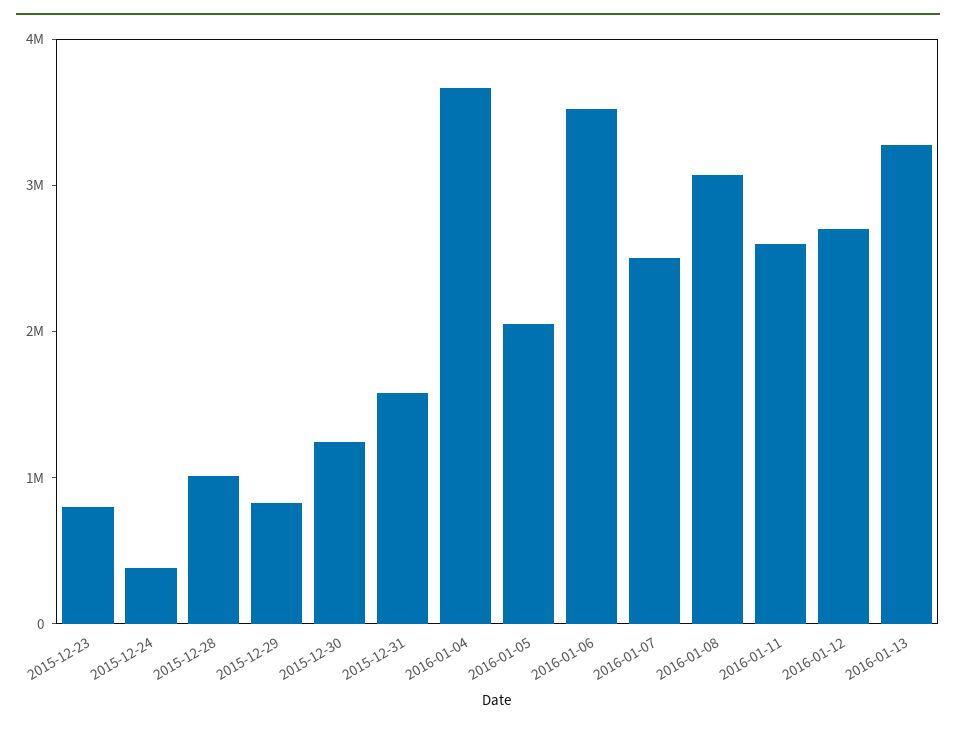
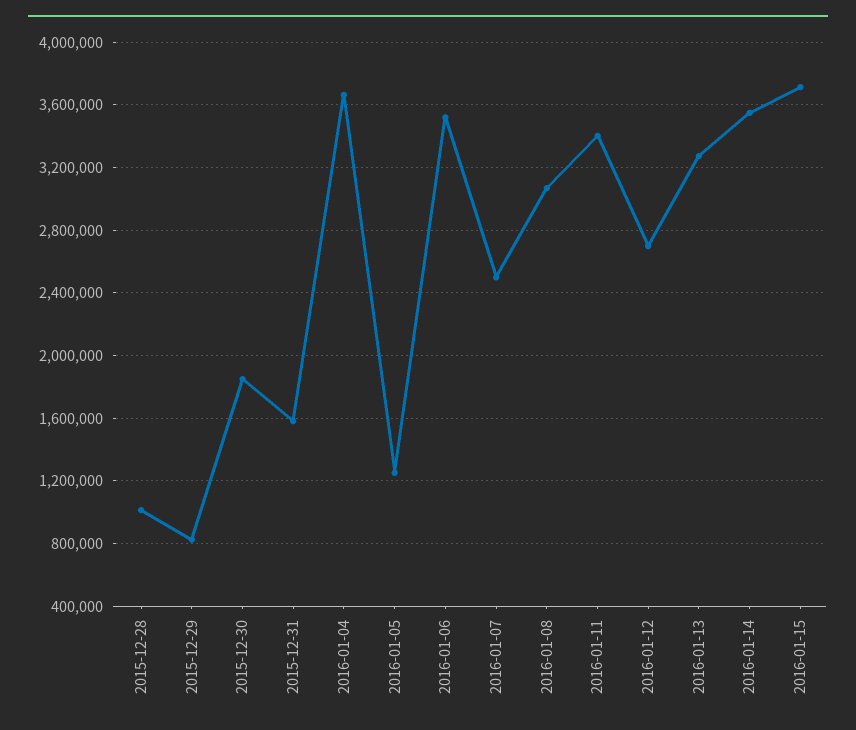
2015-12-23: 800000 -> none
2015-12-24: 400000 -> none
2015-12-30: 1200000 -> 1850000
2016-01-05: 2000000 -> 1250000
2016-01-11: 2600000 -> 3400000
2016-01-14: none -> 3550000
2016-01-15: none -> 3700000

